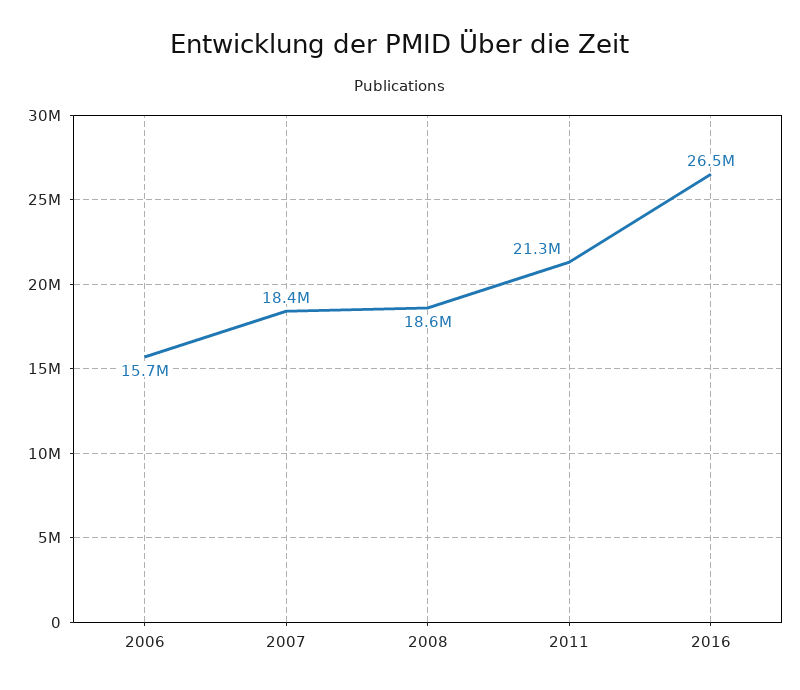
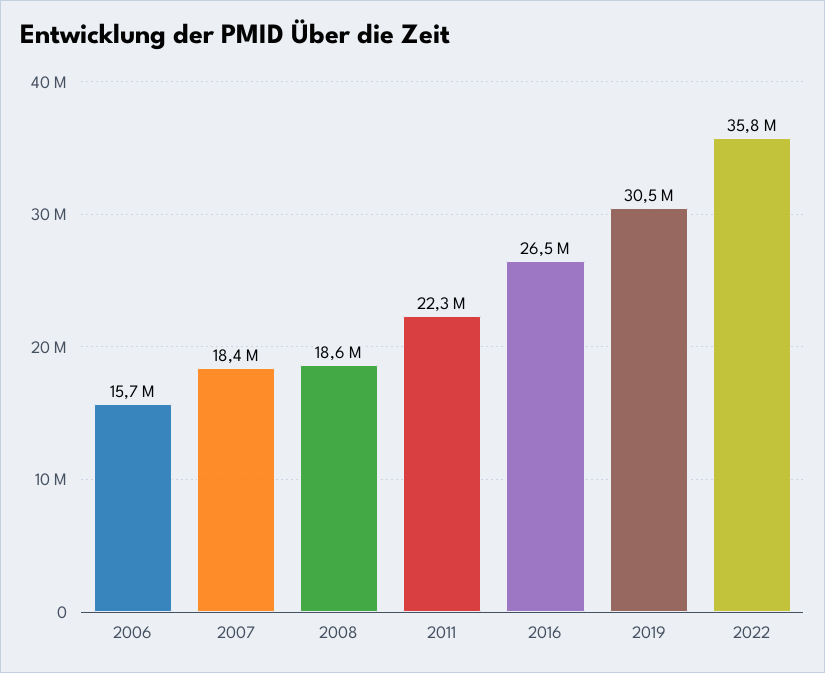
2011: 21300000 -> 22300000
2019: none -> 30500000
2022: none -> 35800000

